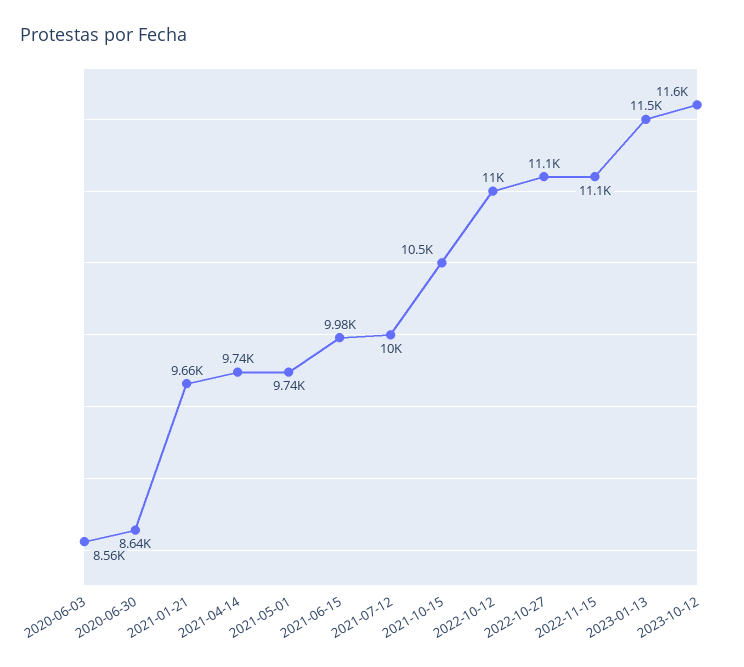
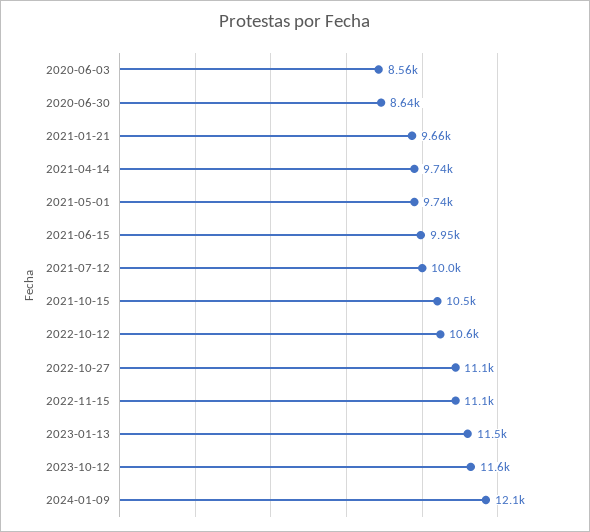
2021-06-15: 9980 -> 9950
2022-10-12: 11000 -> 10600
2024-01-09: none -> 12100

